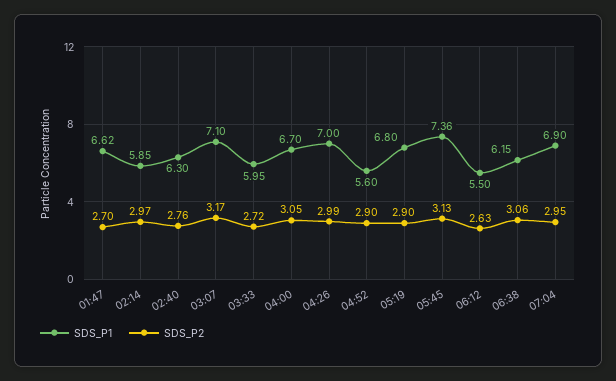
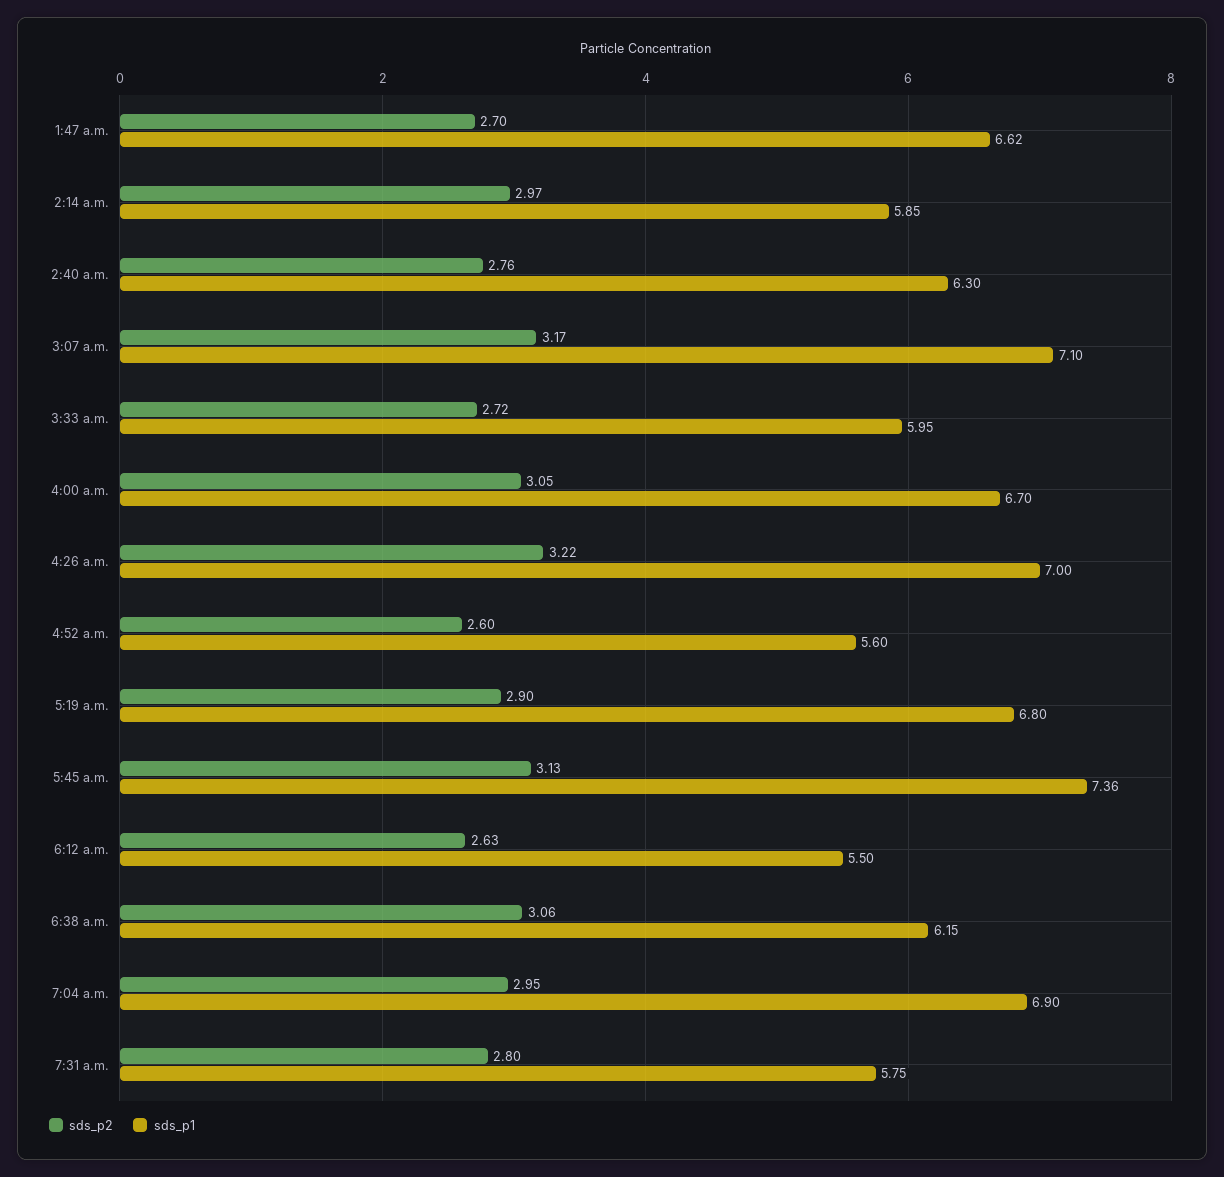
SDS_P2, 04:26: 2.99 -> 3.22
SDS_P2, 04:52: 2.9 -> 2.6
SDS_P2, 7:31 a.m.: none -> 2.8
SDS_P1, 7:31 a.m.: none -> 5.75

